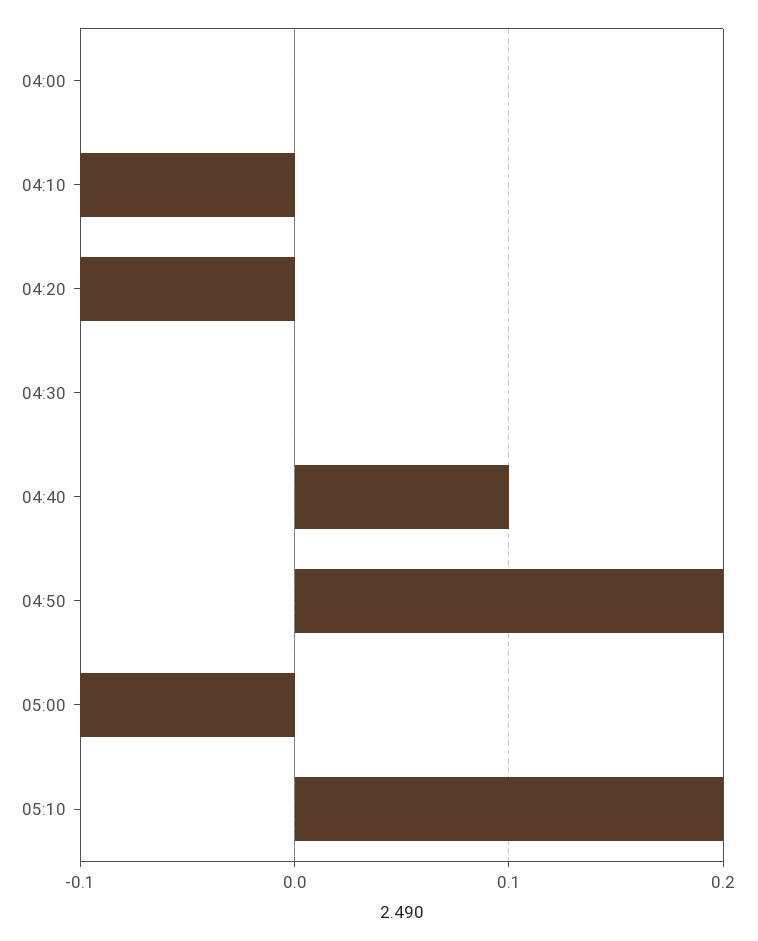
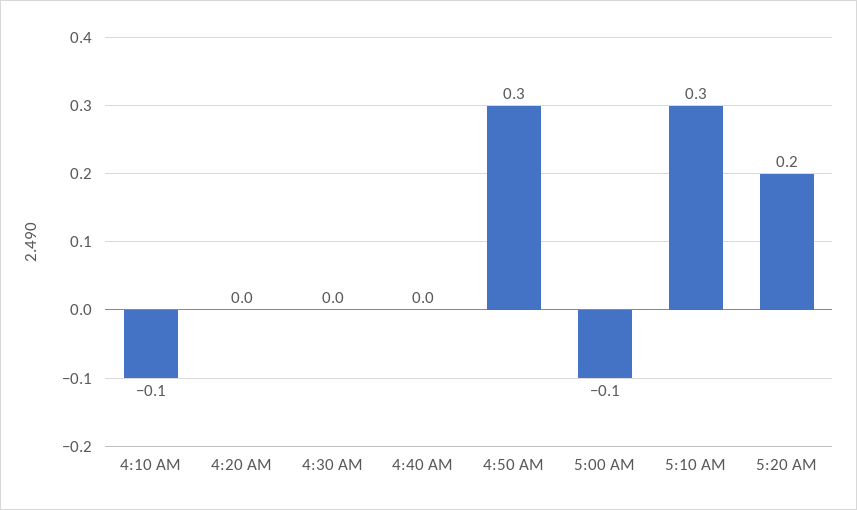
04:00: 0 -> none
04:20: -0.1 -> 0
04:40: 0.1 -> 0
04:50: 0.2 -> 0.3
05:10: 0.2 -> 0.3
5:20 AM: none -> 0.2

